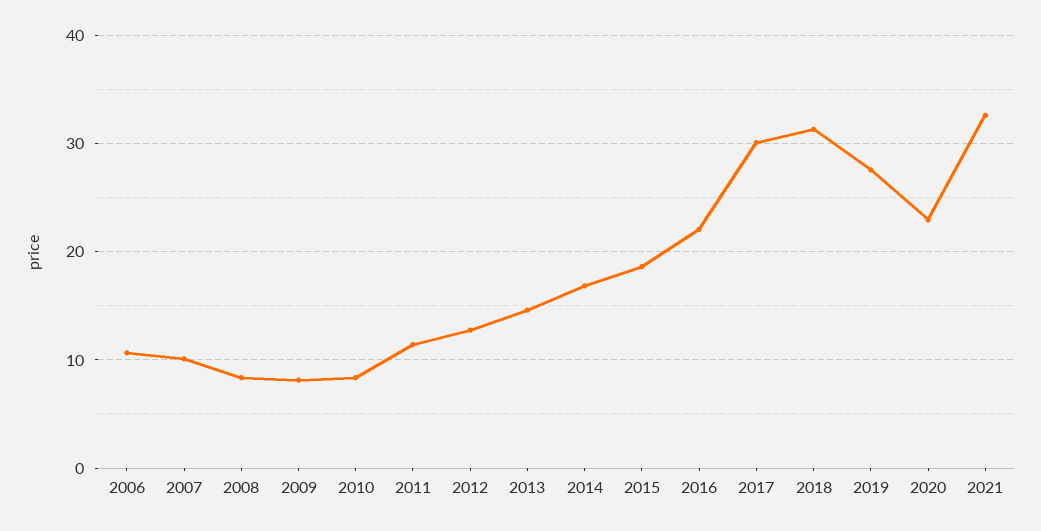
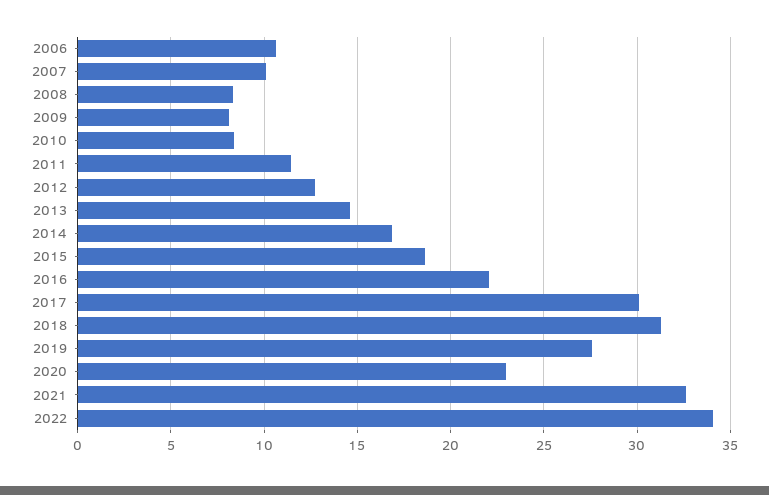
2022: none -> 34

